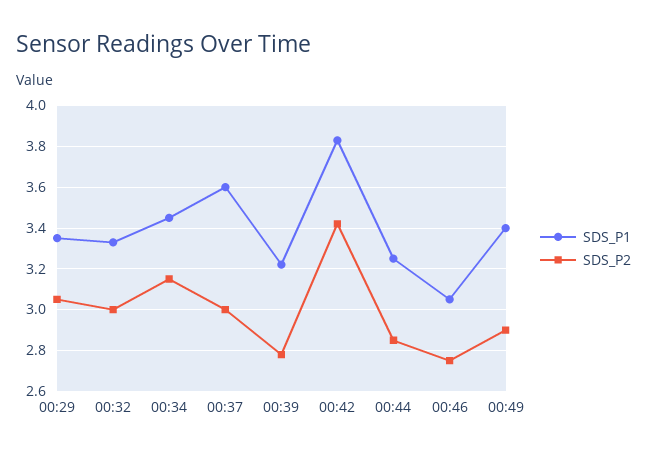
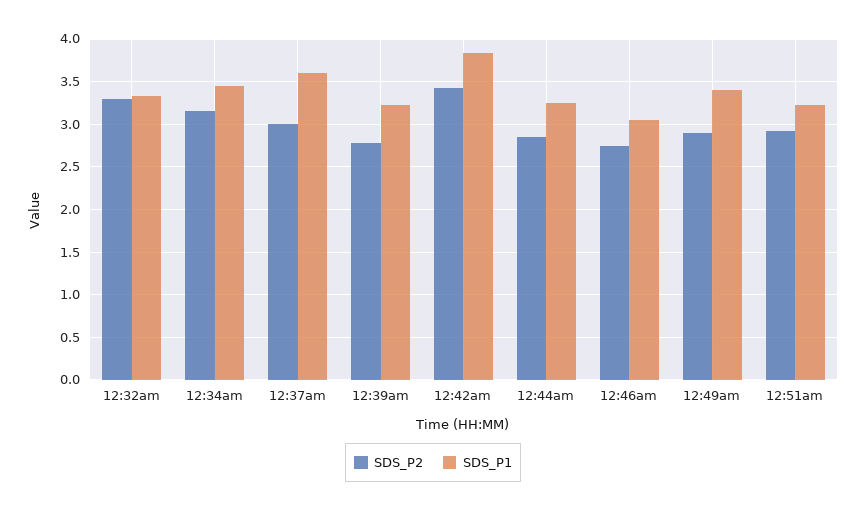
SDS_P1, 00:29: 3.35 -> none
SDS_P2, 00:29: 3.05 -> none
SDS_P2, 00:32: 3 -> 3.3
SDS_P2, 12:51am: none -> 2.9
SDS_P1, 12:51am: none -> 3.2

